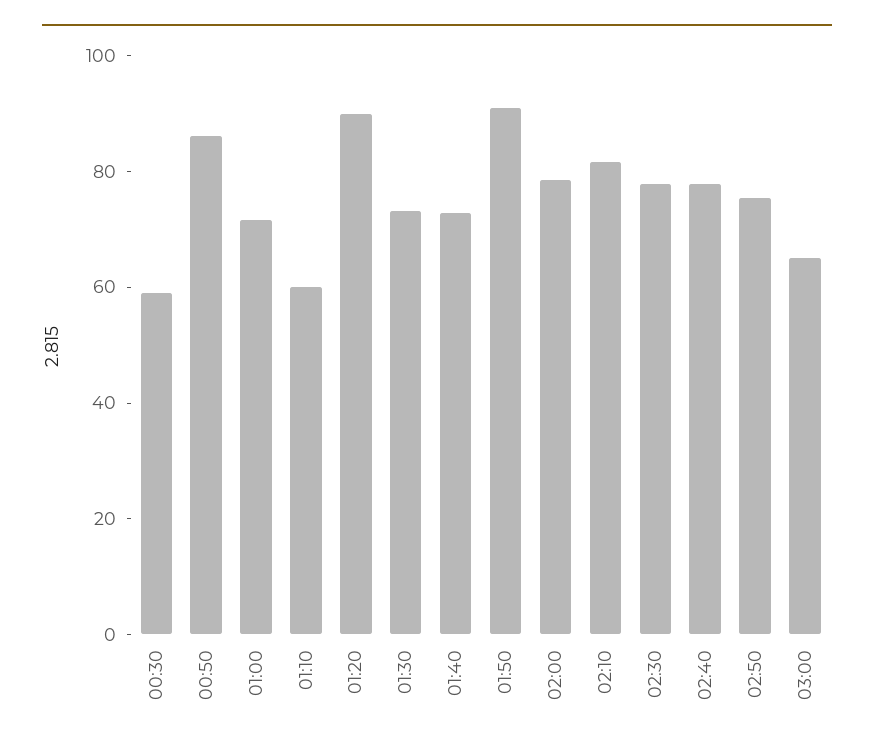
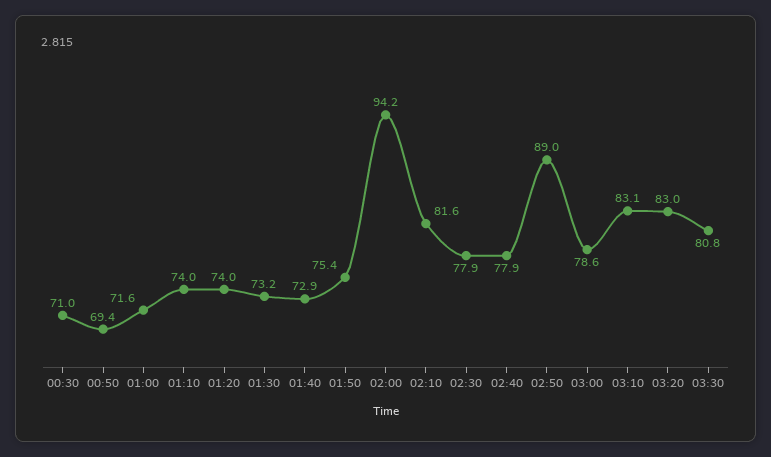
00:30: 60 -> 71
00:50: 85 -> 69.4
01:10: 60 -> 74
01:20: 90 -> 74
01:50: 90 -> 75.4
02:00: 80 -> 94.2
02:50: 75 -> 89
03:00: 65 -> 78.6
03:10: none -> 83.1
03:20: none -> 83
03:30: none -> 80.8

